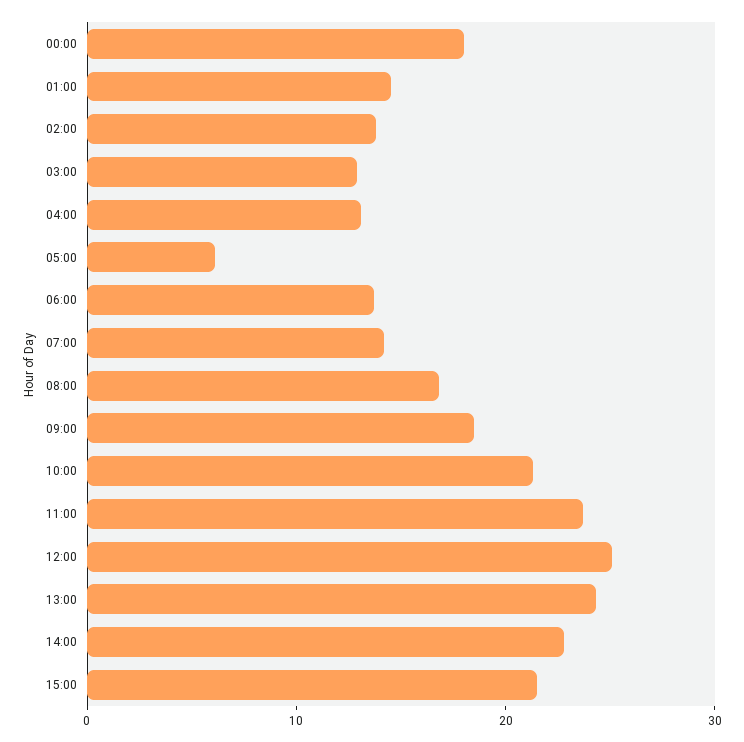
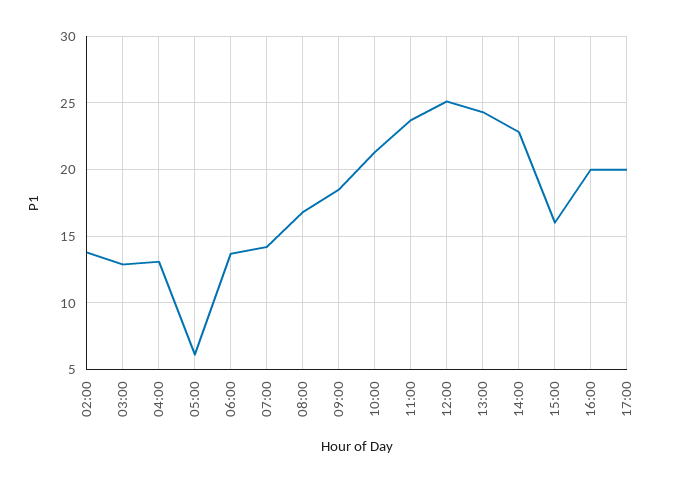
00:00: 18 -> none
01:00: 14 -> none
15:00: 22 -> 16
16:00: none -> 20
17:00: none -> 20

